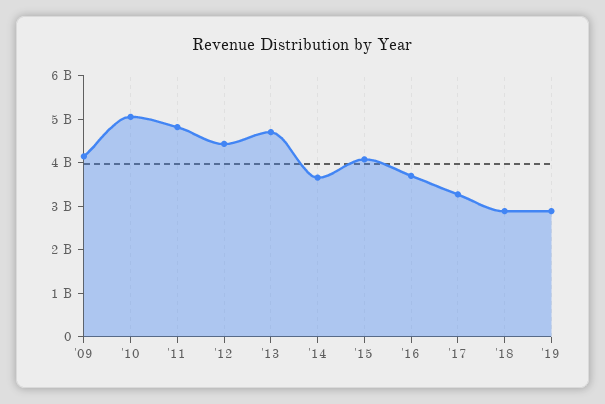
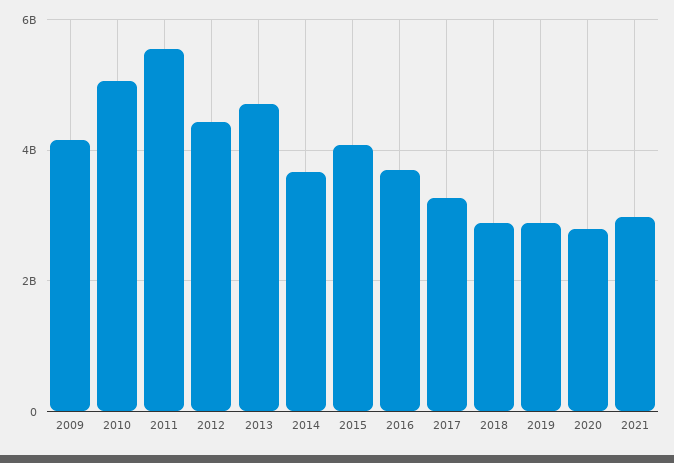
'11: 4800000000 -> 5600000000
2020: none -> 2800000000
2021: none -> 3000000000

